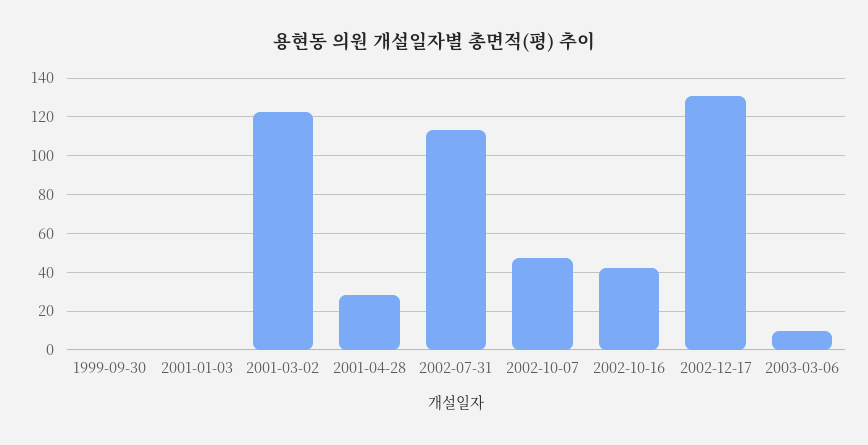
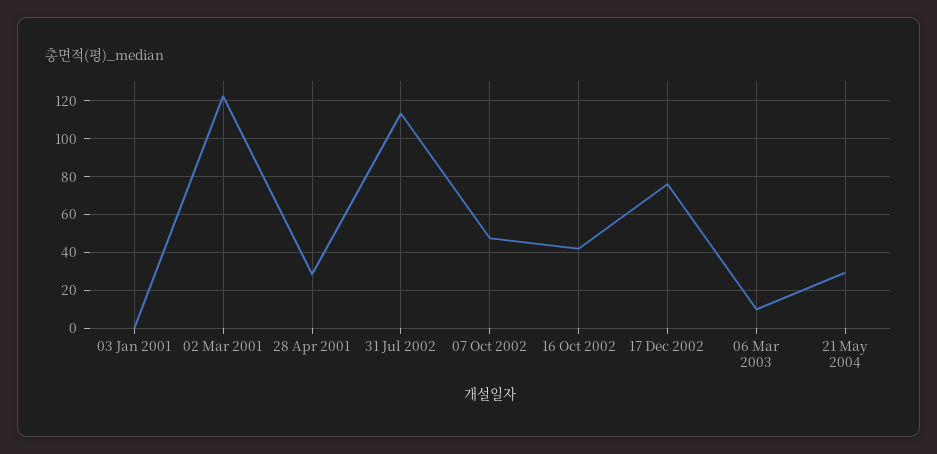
1999-09-30: 0 -> none
2002-12-17: 130 -> 75
21 May 2004: none -> 30

